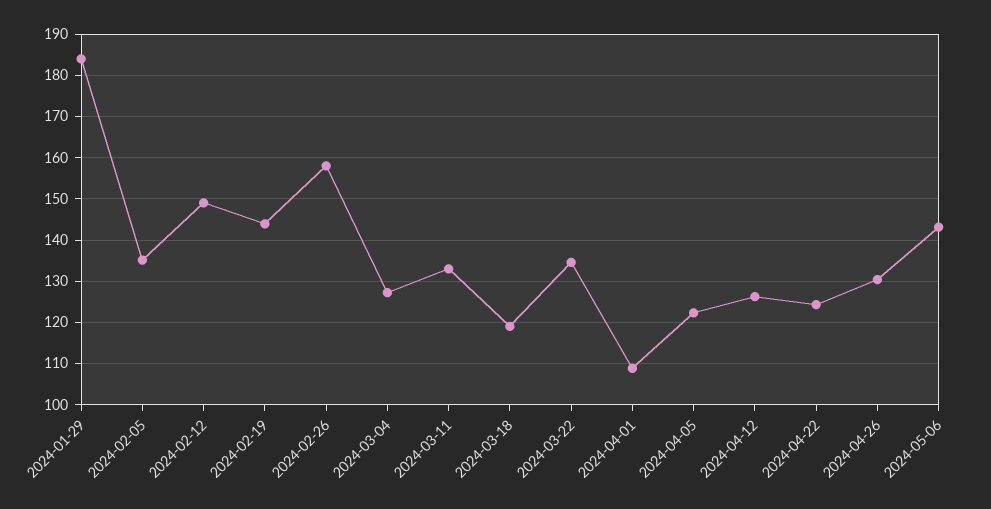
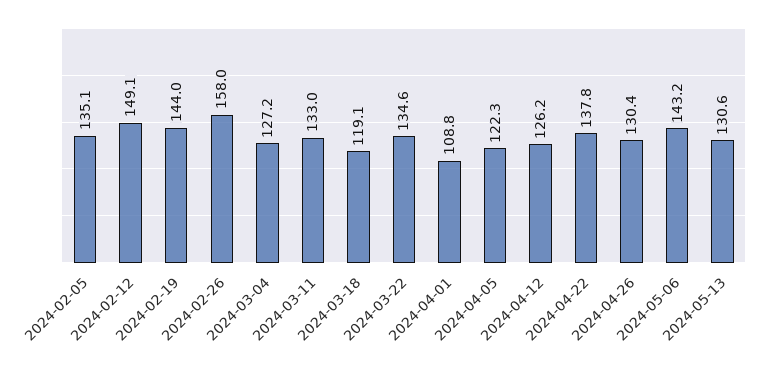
2024-01-29: 184 -> none
2024-04-22: 124 -> 137.8
2024-05-13: none -> 130.6

